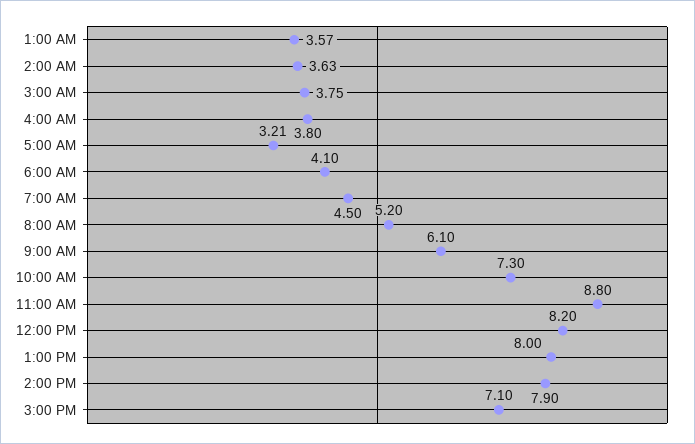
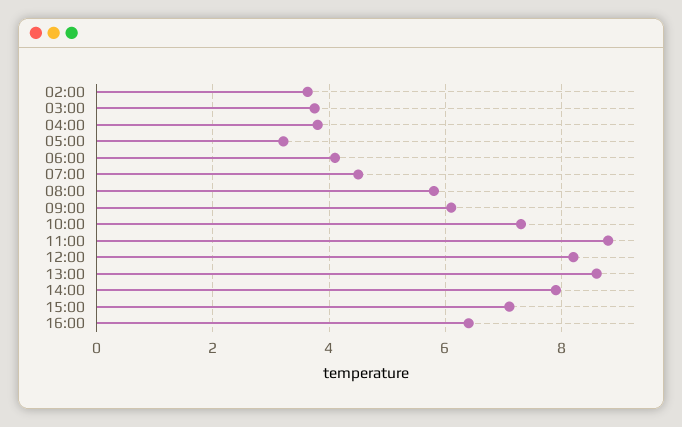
1:00 AM: 3.57 -> none
8:00 AM: 5.2 -> 5.8
1:00 PM: 8 -> 8.6
16:00: none -> 6.4

